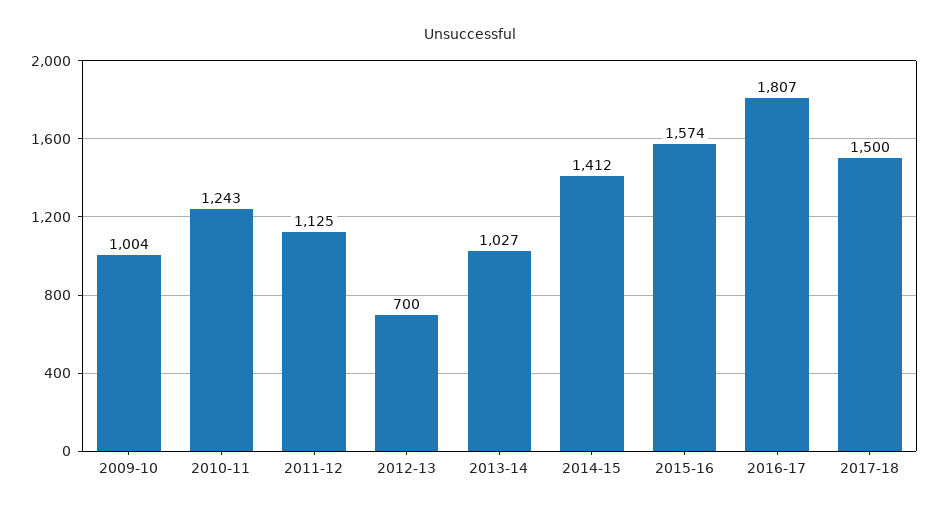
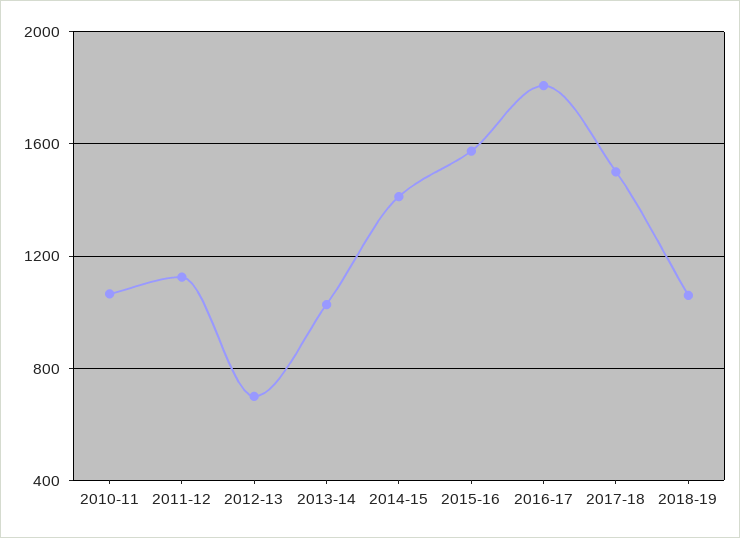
2009-10: 1004 -> none
2010-11: 1243 -> 1050
2018-19: none -> 1050

